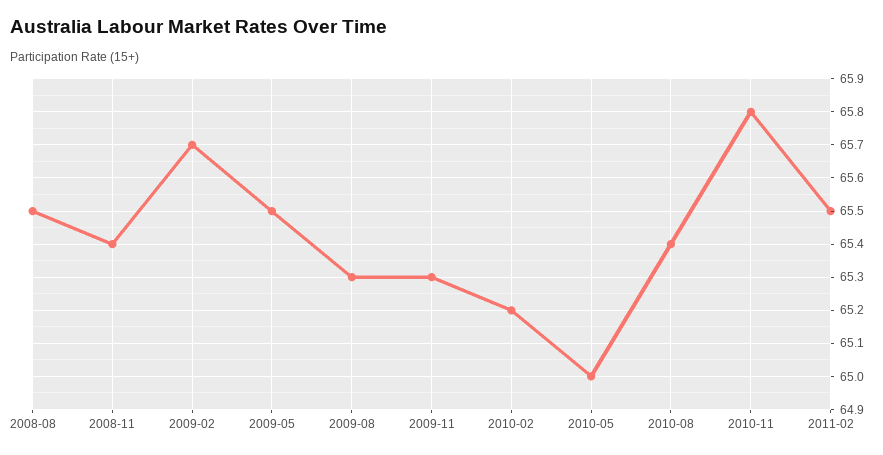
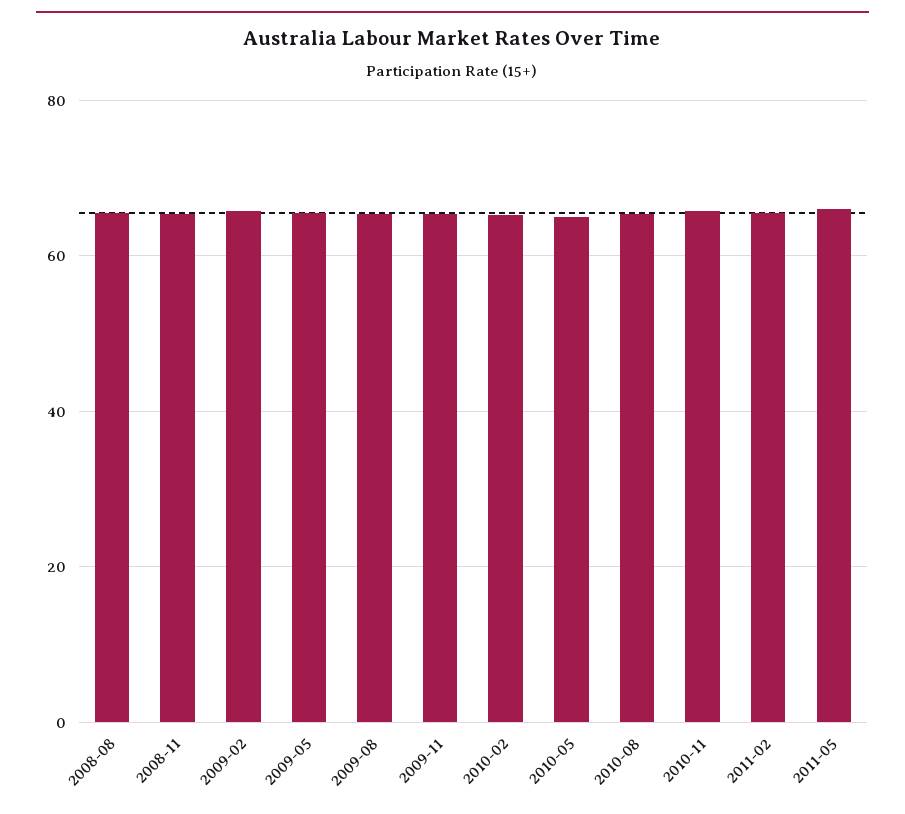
2011-05: none -> 66

